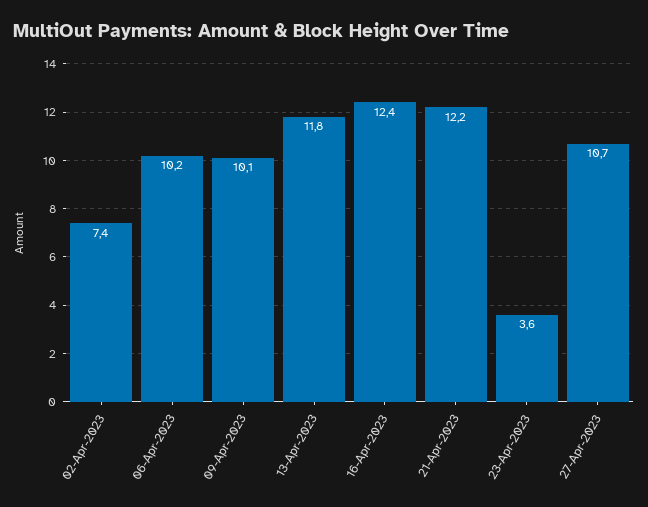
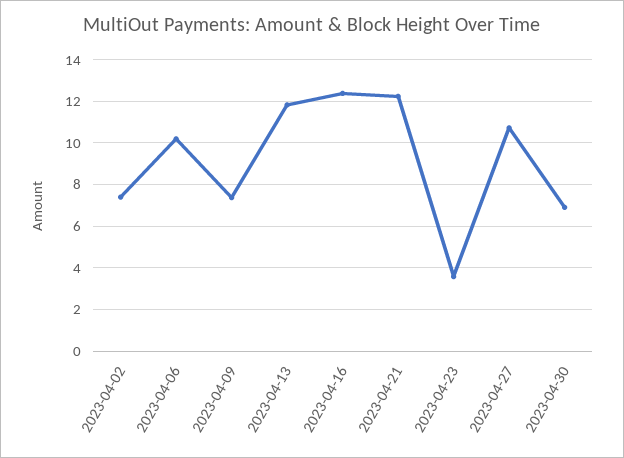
09-Apr-2023: 10.1 -> 7.5
2023-04-30: none -> 7

